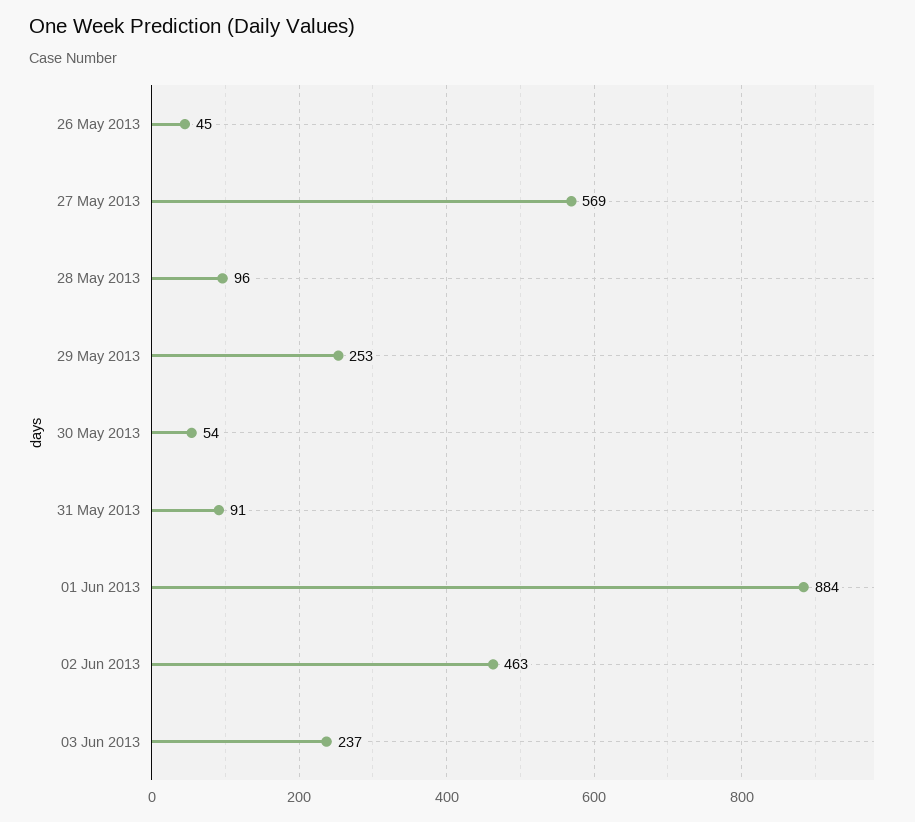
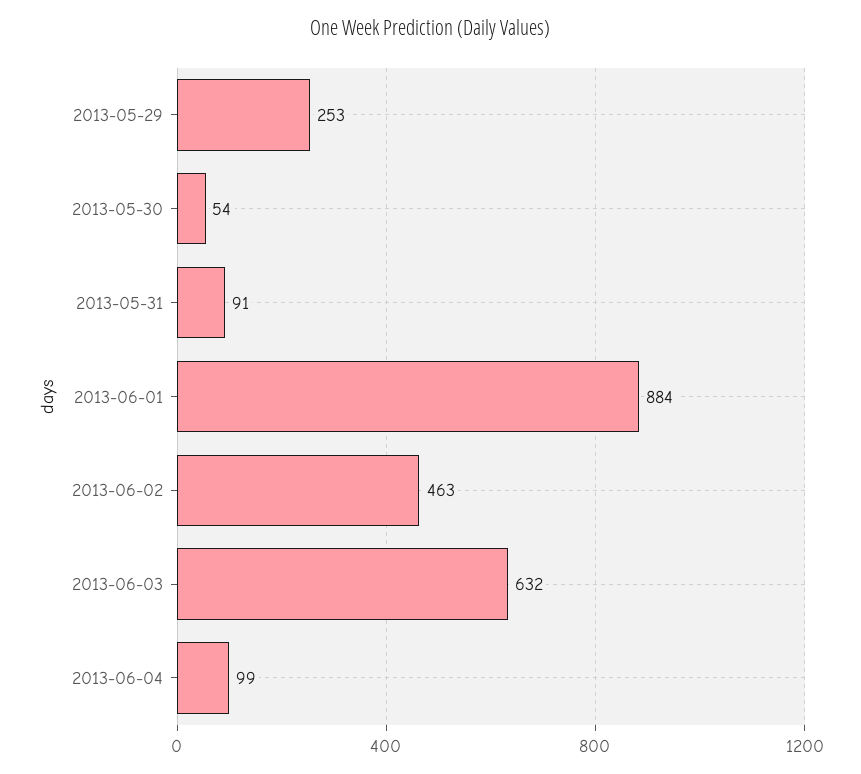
26 May 2013: 45 -> none
27 May 2013: 569 -> none
28 May 2013: 96 -> none
03 Jun 2013: 237 -> 632
2013-06-04: none -> 99

